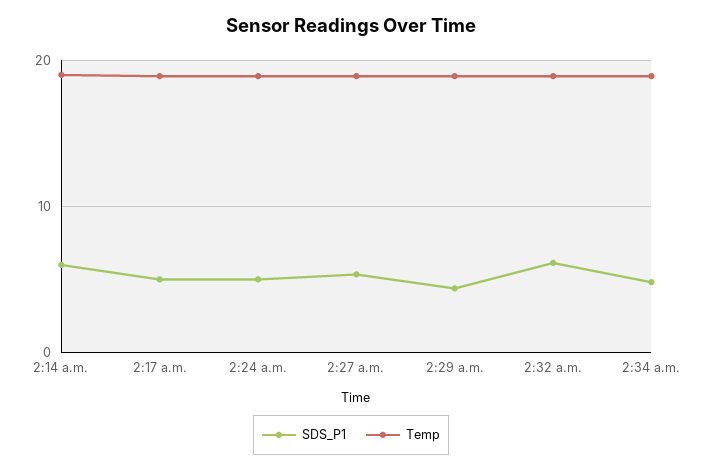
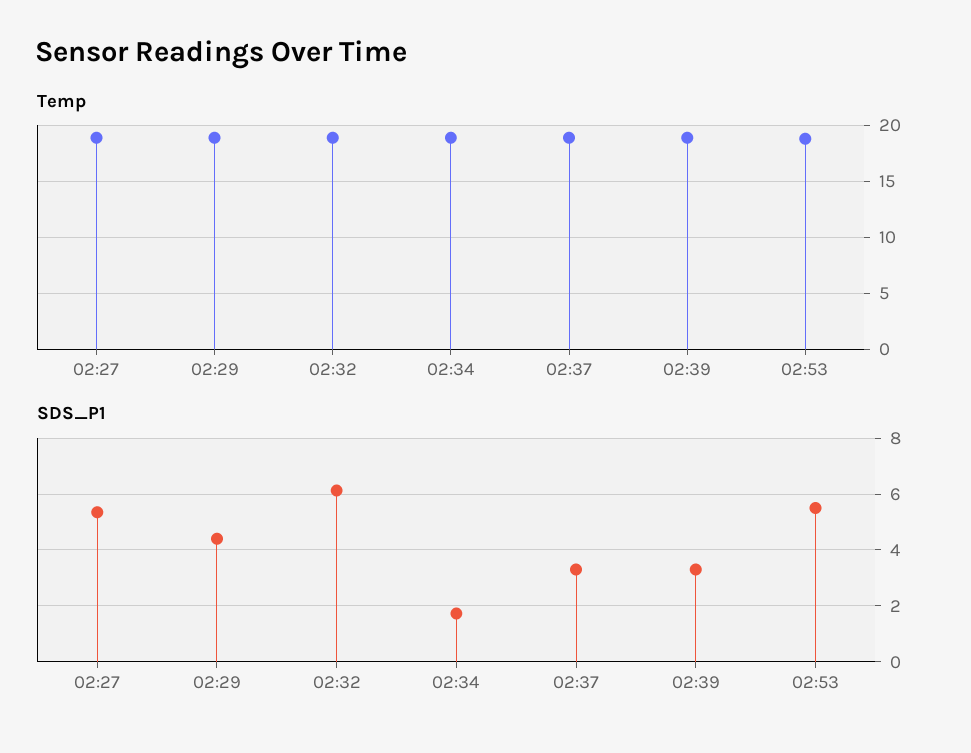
SDS_P1, 2:14 a.m.: 6 -> none
Temp, 2:14 a.m.: 19 -> none
SDS_P1, 2:17 a.m.: 5 -> none
Temp, 2:17 a.m.: 19 -> none
SDS_P1, 2:24 a.m.: 5 -> none
Temp, 2:24 a.m.: 19 -> none
SDS_P1, 2:34 a.m.: 5 -> 1.75
Temp, 02:37: none -> 19
Temp, 02:39: none -> 19
Temp, 02:53: none -> 19
SDS_P1, 02:37: none -> 3.25
SDS_P1, 02:39: none -> 3.25
SDS_P1, 02:53: none -> 5.5

